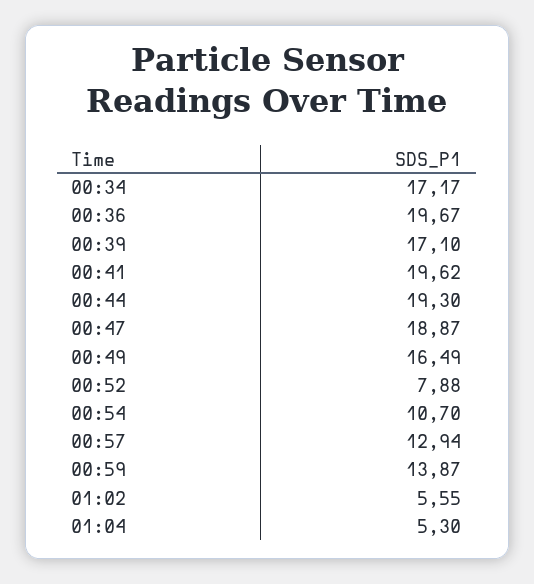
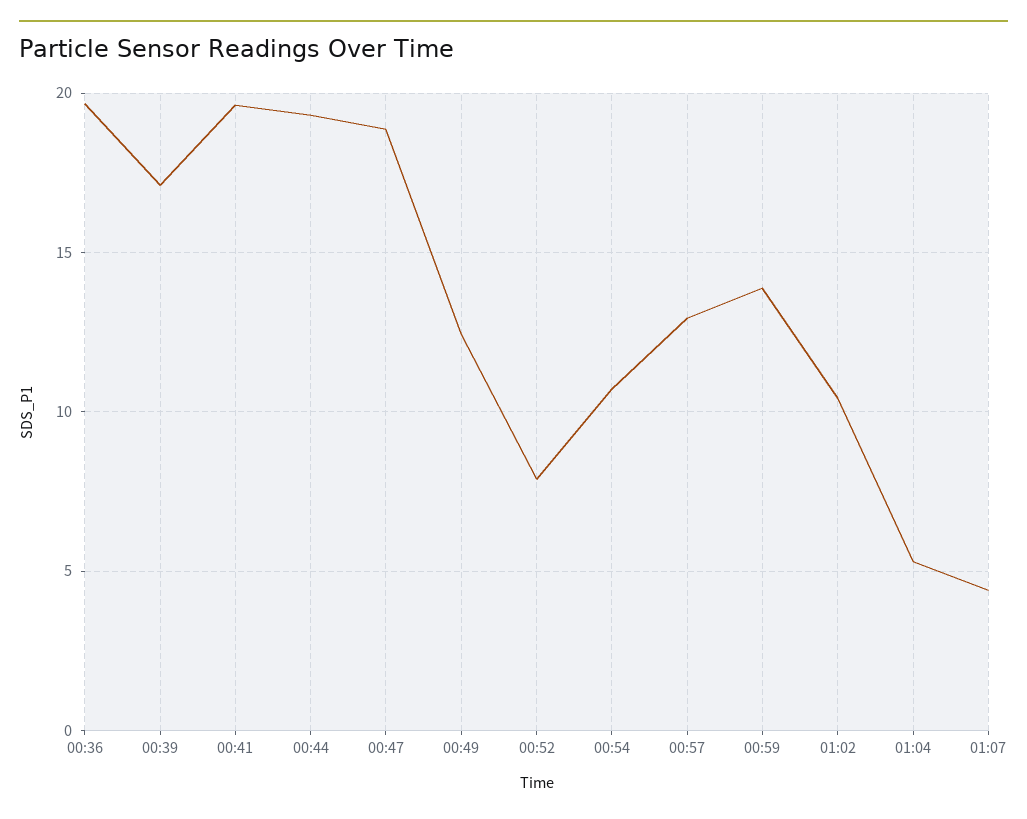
00:34: 17.17 -> none
00:49: 16.49 -> 12.5
01:02: 5.55 -> 10.5
01:07: none -> 4.5

